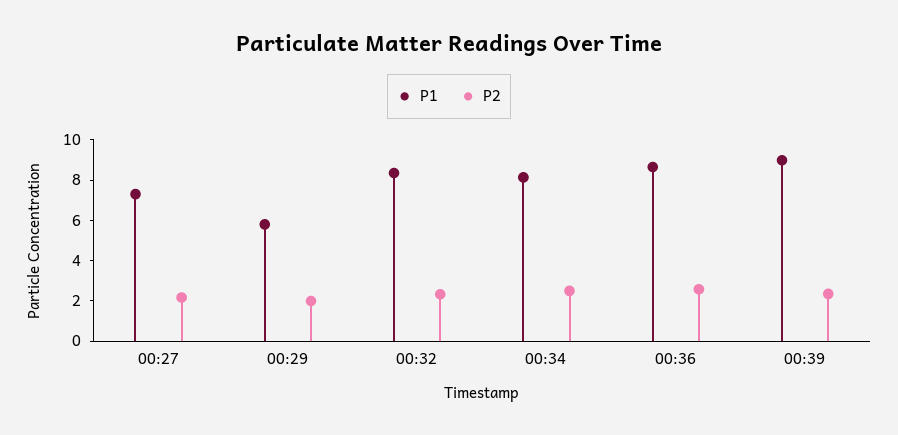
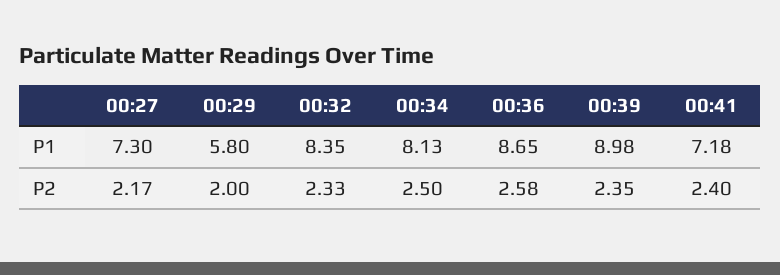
P1, 00:41: none -> 7.18
P2, 00:41: none -> 2.4

